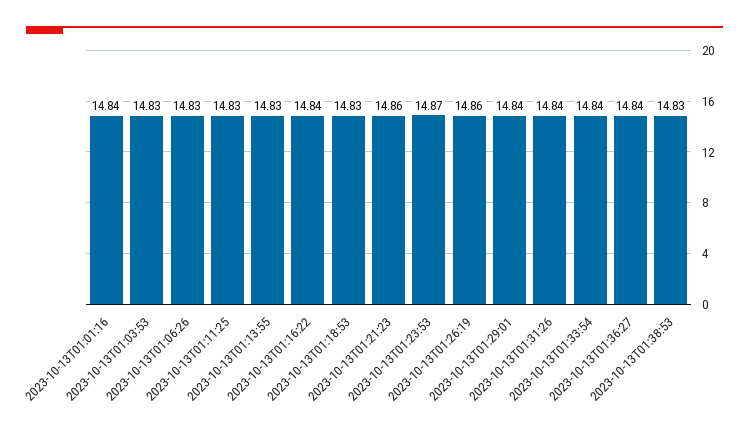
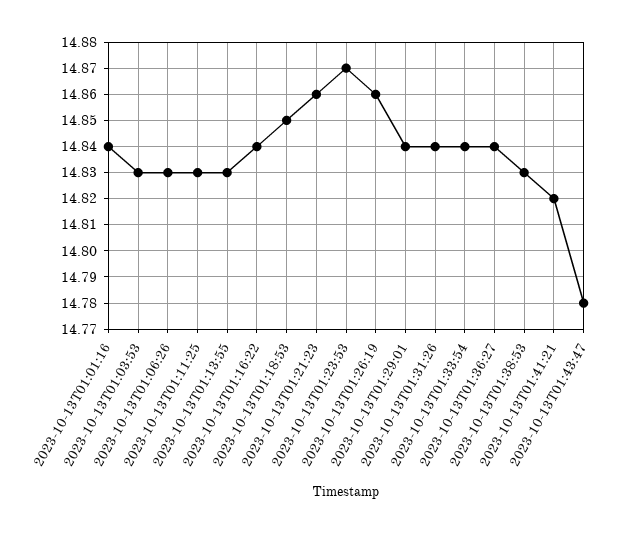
2023-10-13T01:18:53: 14.83 -> 14.85
2023-10-13T01:41:21: none -> 14.82
2023-10-13T01:43:47: none -> 14.78

